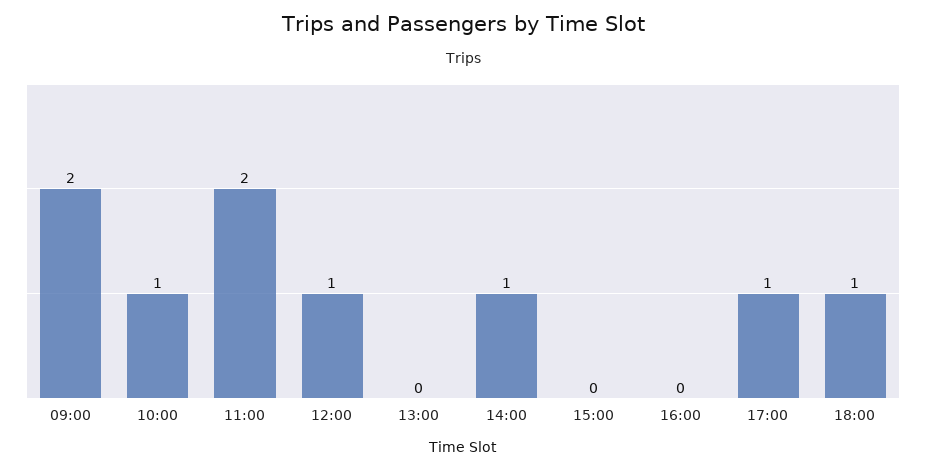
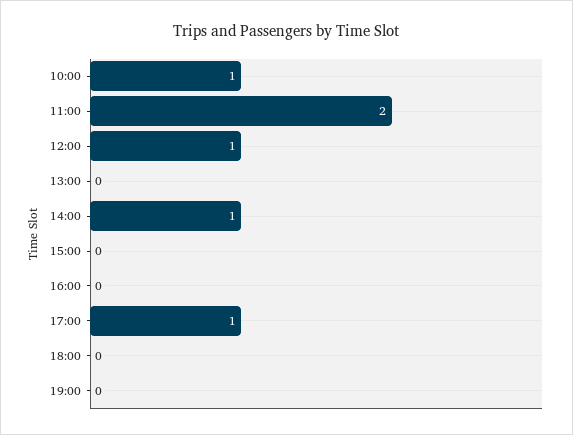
09:00: 2 -> none
18:00: 1 -> 0
19:00: none -> 0

